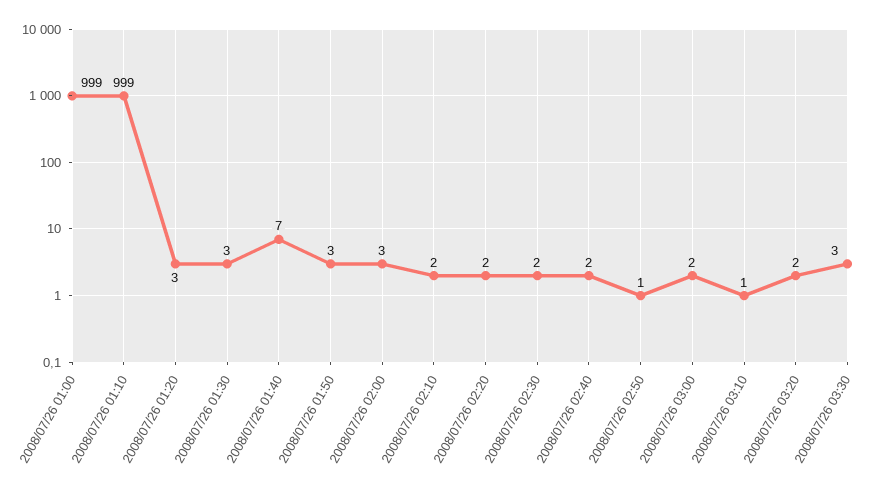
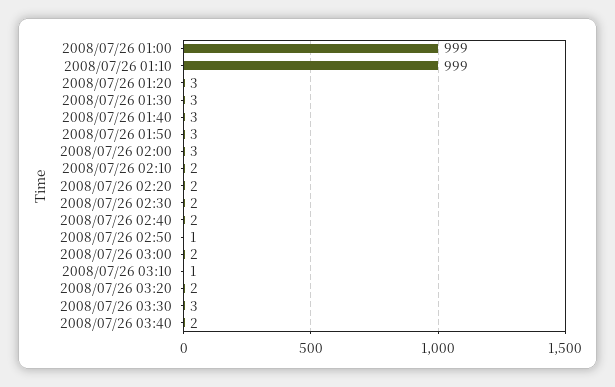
2008/07/26 01:40: 7 -> 3
2008/07/26 03:40: none -> 2

